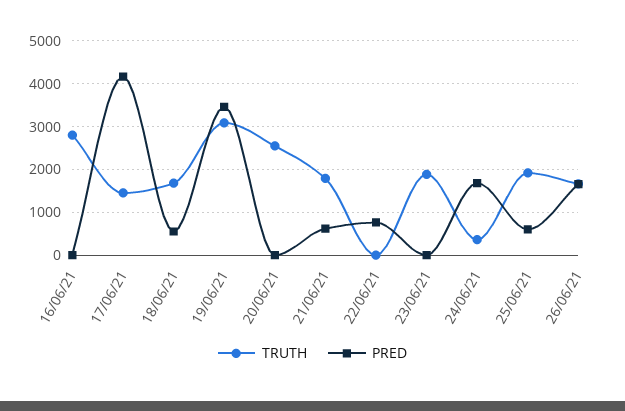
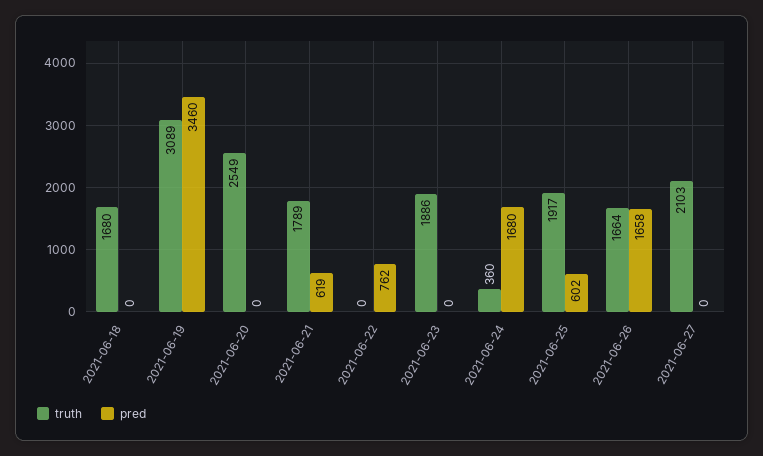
TRUTH, 16/06/21: 2800 -> none
PRED, 16/06/21: 0 -> none
TRUTH, 17/06/21: 1400 -> none
PRED, 17/06/21: 4200 -> none
PRED, 18/06/21: 600 -> 0
TRUTH, 2021-06-27: none -> 2103
PRED, 2021-06-27: none -> 0

